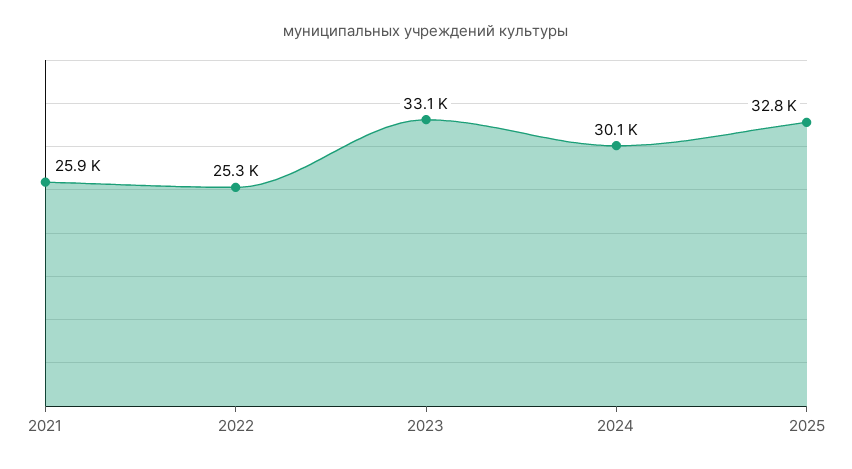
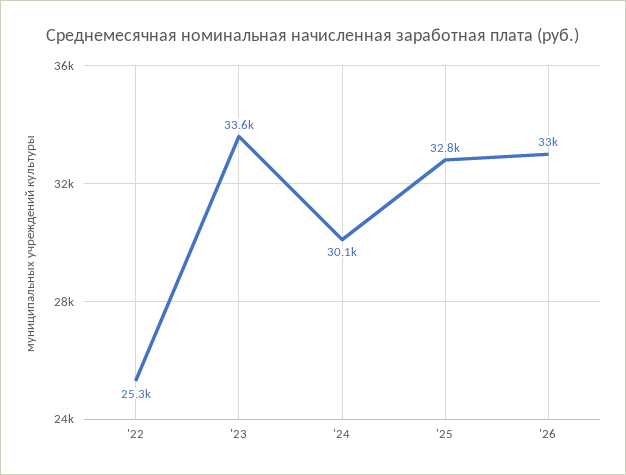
2021: 25900 -> none
2023: 33100 -> 33600
'26: none -> 33000

